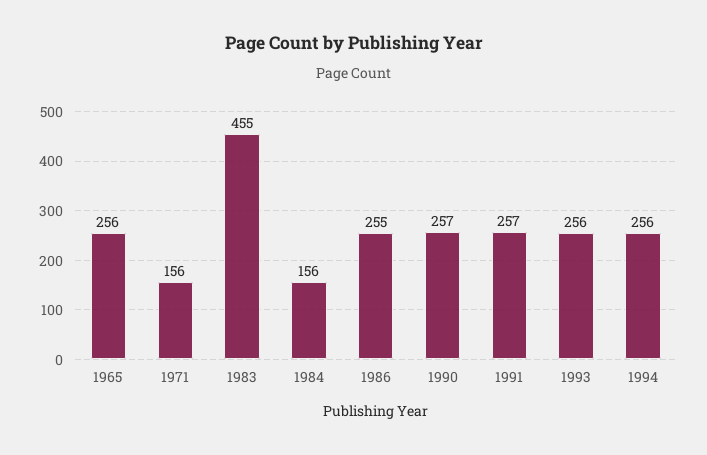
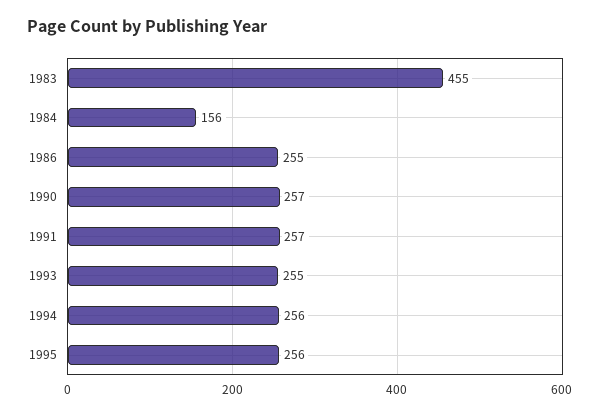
1965: 256 -> none
1971: 156 -> none
1993: 256 -> 255
1995: none -> 256

